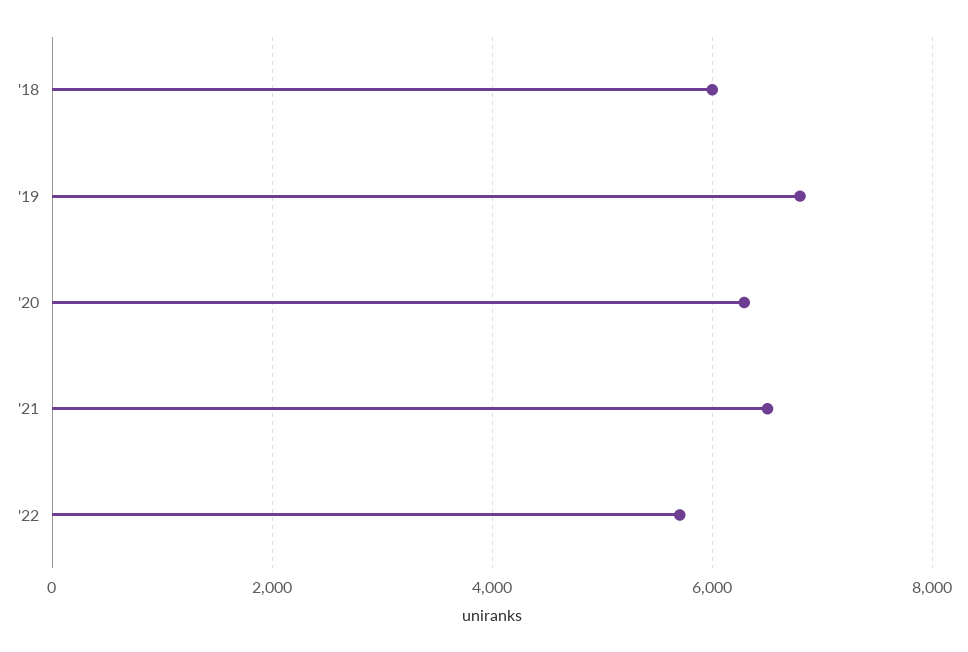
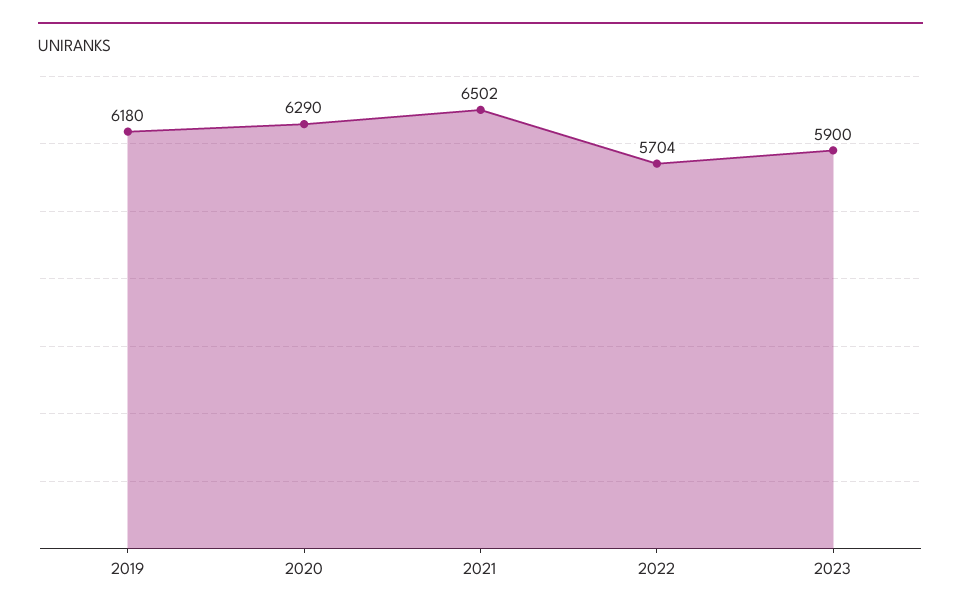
'18: 6000 -> none
'19: 6800 -> 6180
2023: none -> 5900

